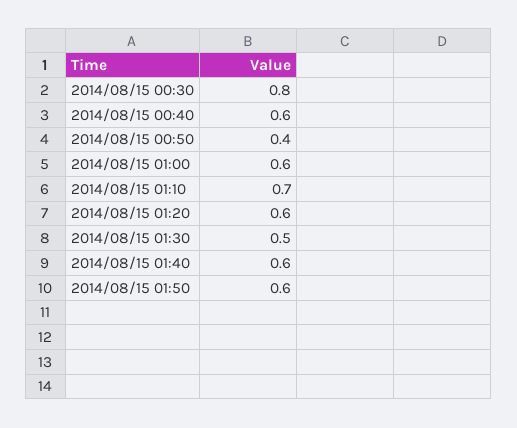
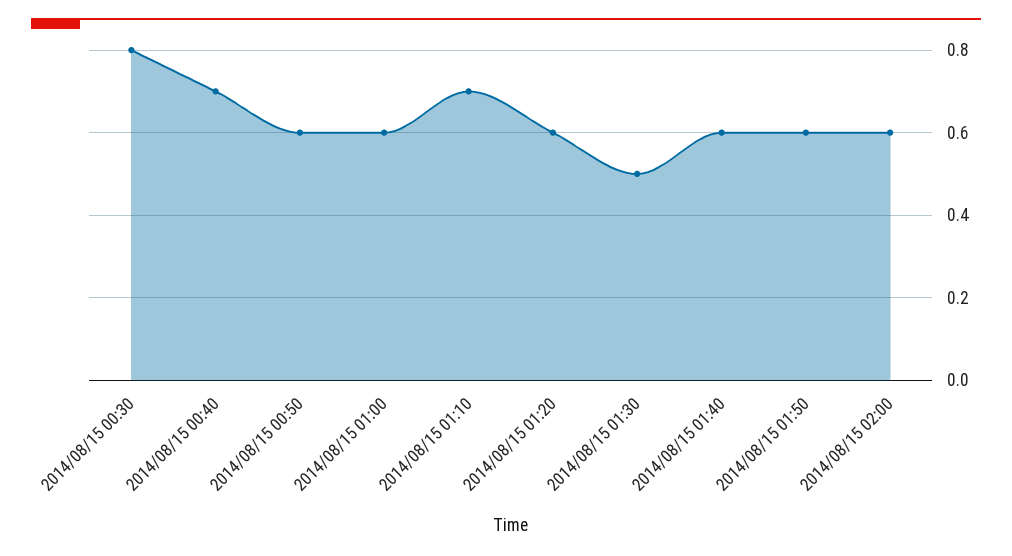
2014/08/15 00:40: 0.6 -> 0.7
2014/08/15 00:50: 0.4 -> 0.6
2014/08/15 02:00: none -> 0.6

